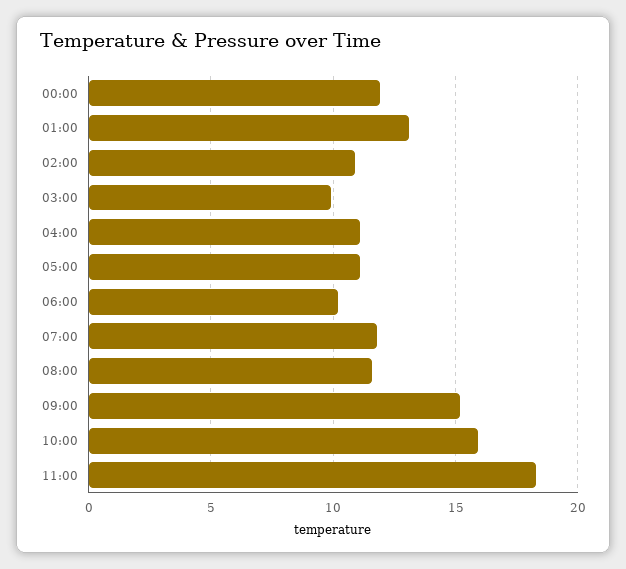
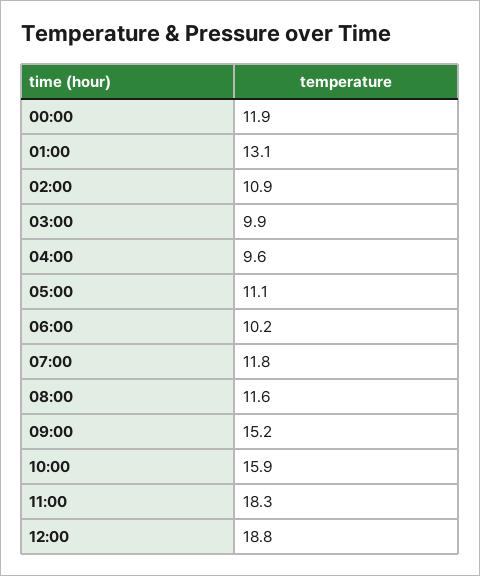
04:00: 11 -> 9.6
12:00: none -> 18.8

